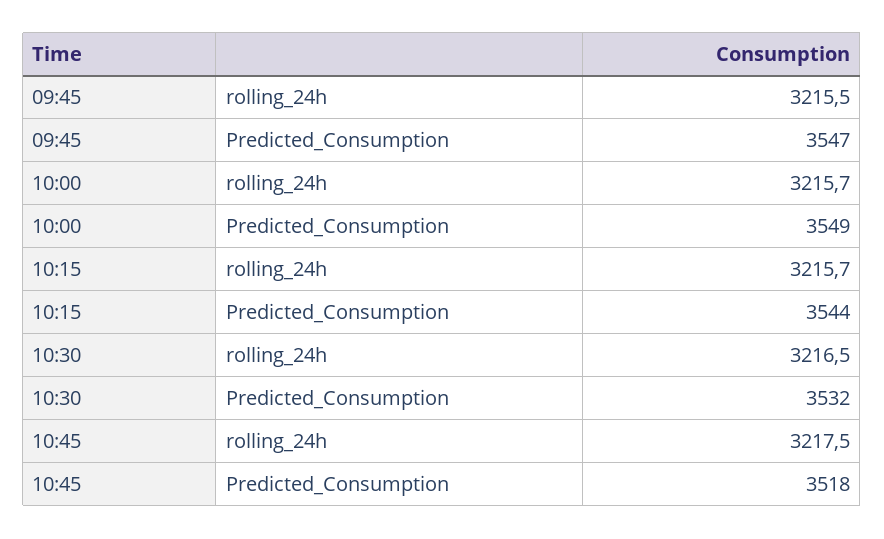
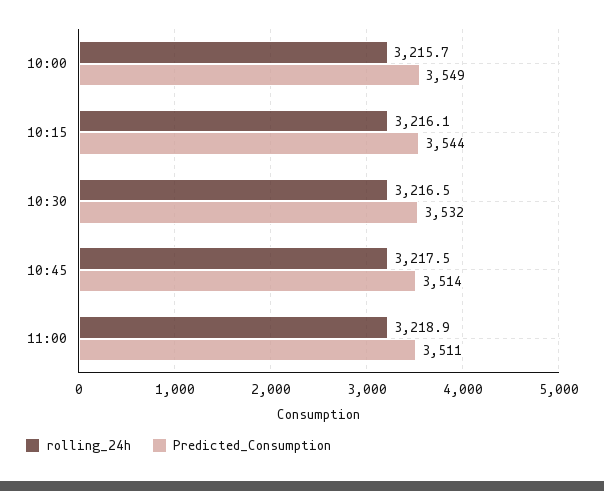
rolling_24h, 09:45: 3215.5 -> none
Predicted_Consumption, 09:45: 3547 -> none
rolling_24h, 10:15: 3215.7 -> 3216.1
Predicted_Consumption, 10:45: 3518 -> 3514
rolling_24h, 11:00: none -> 3218.9
Predicted_Consumption, 11:00: none -> 3511

